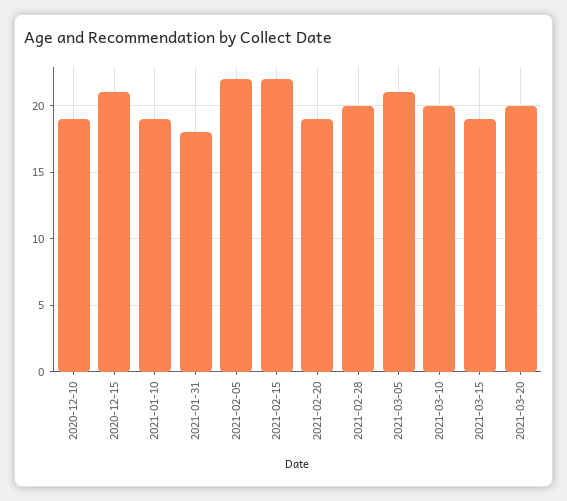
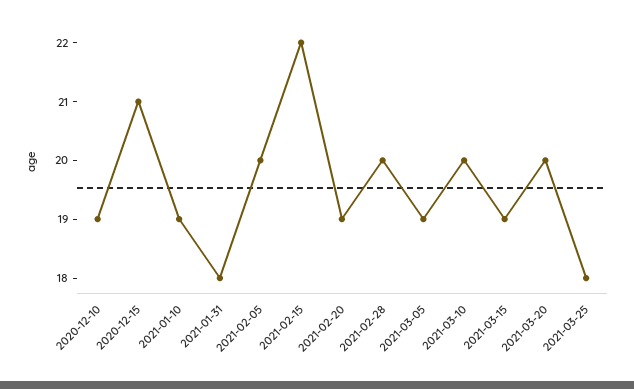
2021-02-05: 22 -> 20
2021-03-05: 21 -> 19
2021-03-25: none -> 18

